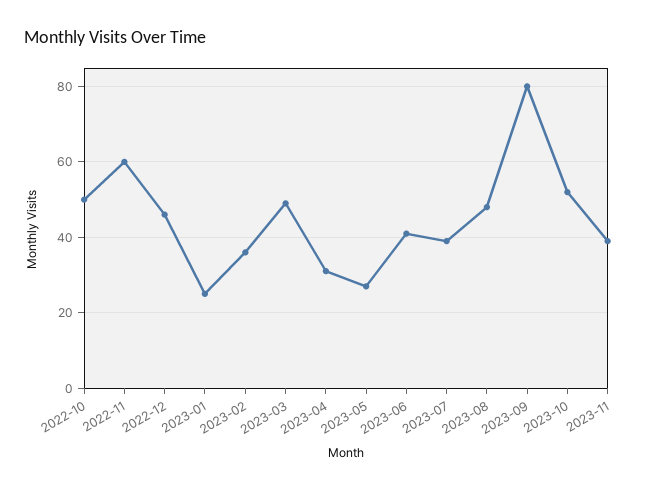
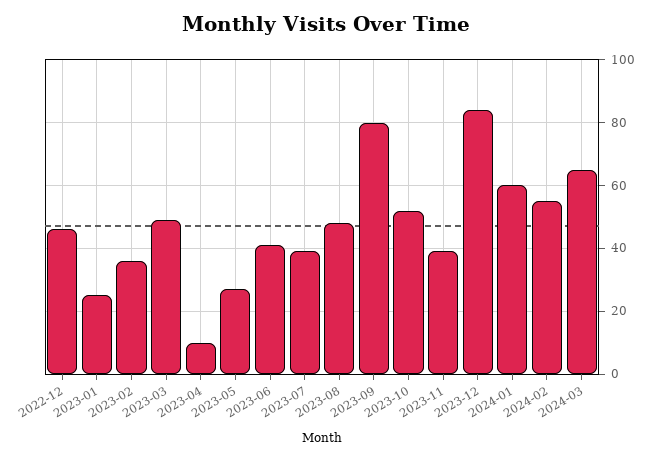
2022-10: 50 -> none
2022-11: 60 -> none
2023-04: 30 -> 10
2023-12: none -> 85
2024-01: none -> 60
2024-02: none -> 55
2024-03: none -> 65

